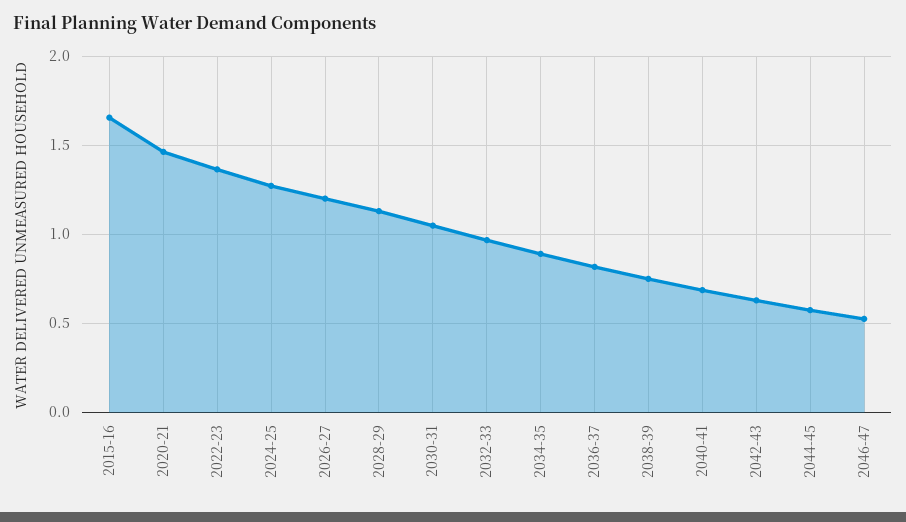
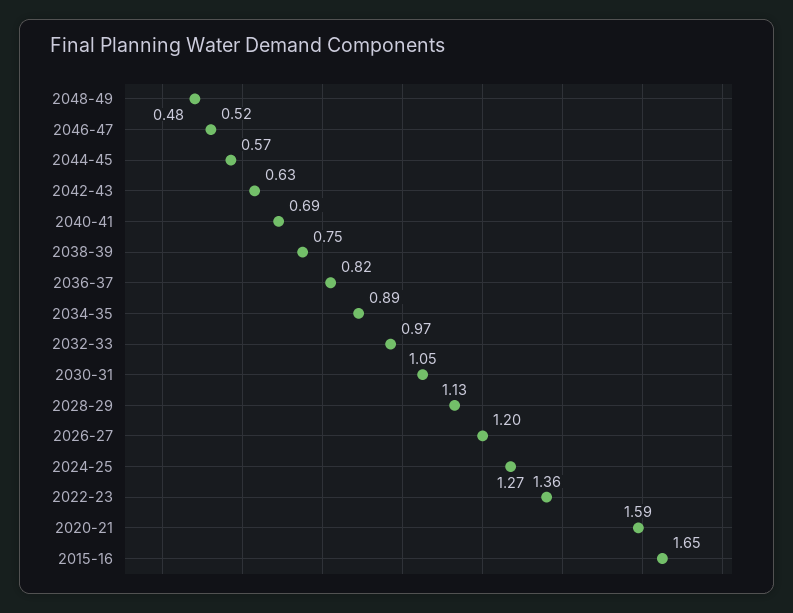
2020-21: 1.45 -> 1.59
2048-49: none -> 0.48

